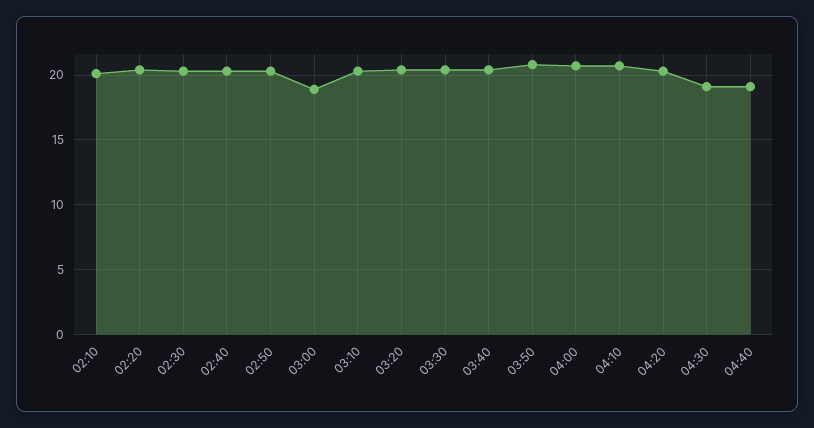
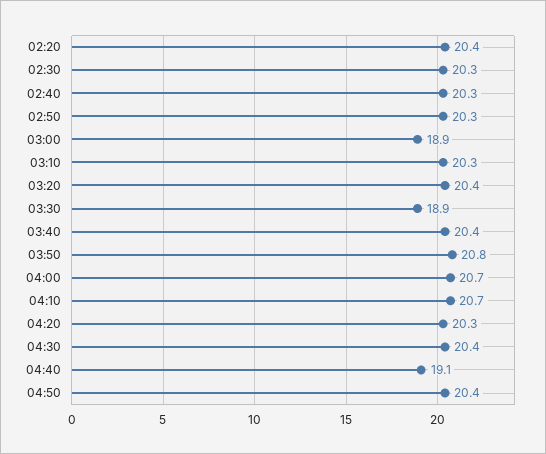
02:10: 20 -> none
03:30: 20.5 -> 18.9
04:30: 19 -> 20.4
04:50: none -> 20.4

